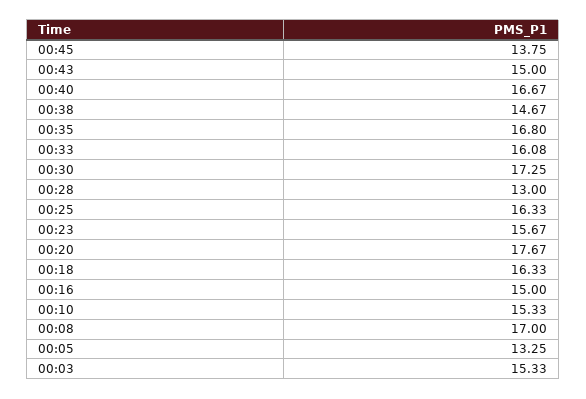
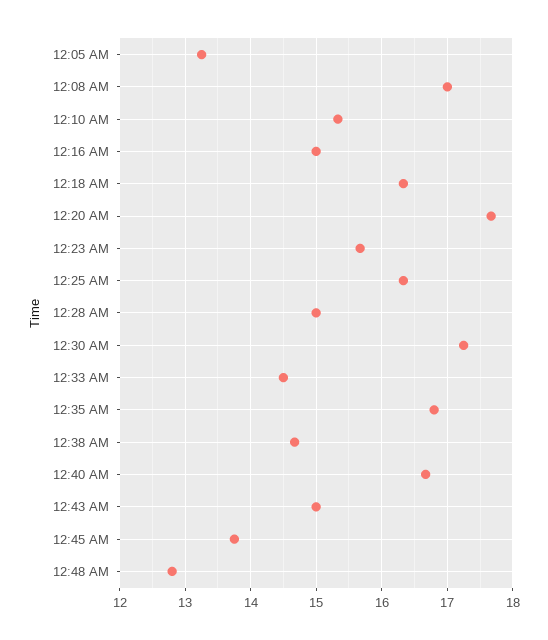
00:33: 16.08 -> 14.5
00:28: 13 -> 15
00:03: 15.33 -> none
12:48 AM: none -> 12.8

